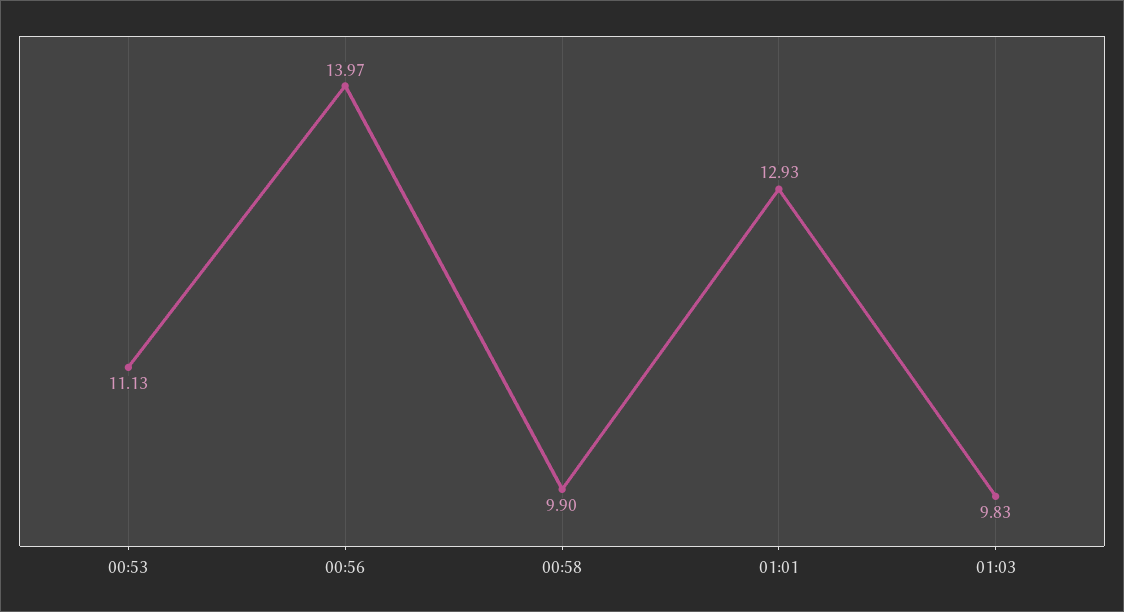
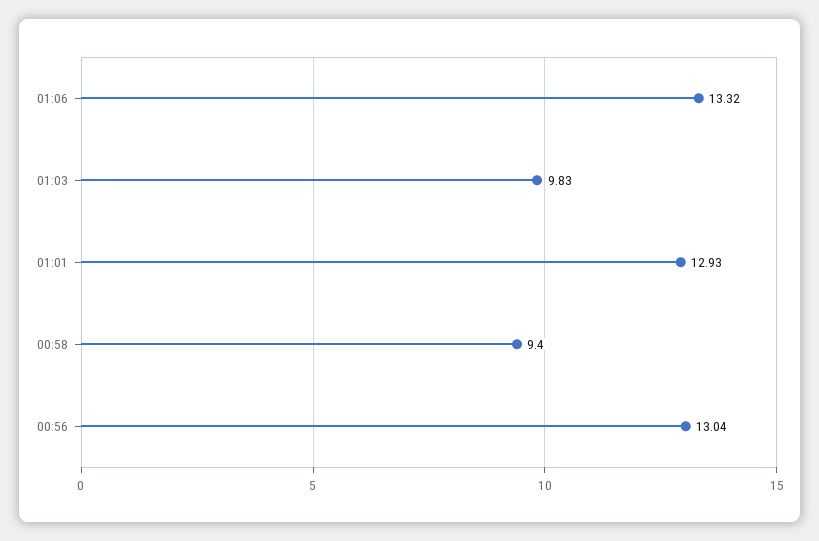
00:53: 11.13 -> none
00:56: 13.97 -> 13.04
00:58: 9.9 -> 9.4
01:06: none -> 13.32

